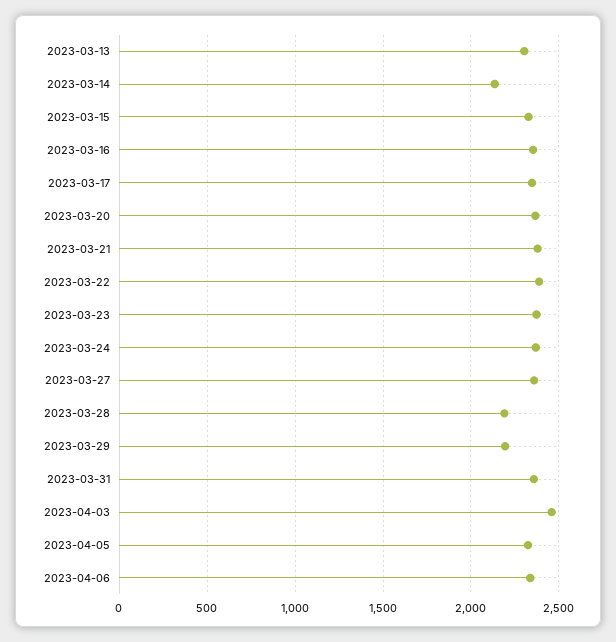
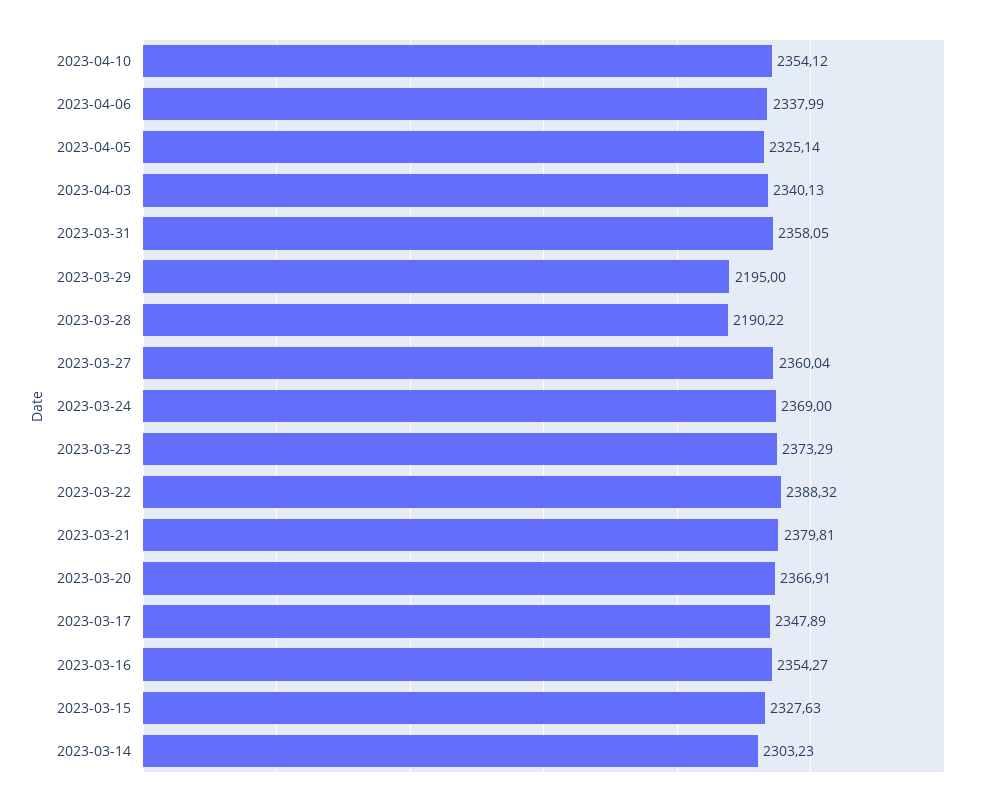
2023-03-13: 2300 -> none
2023-03-14: 2150 -> 2303.23
2023-04-03: 2450 -> 2340.13
2023-04-10: none -> 2354.12

